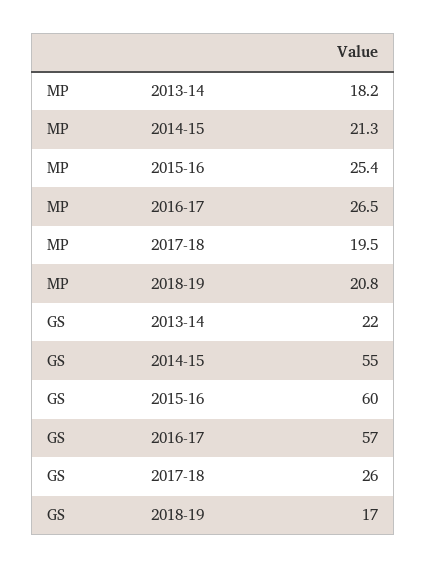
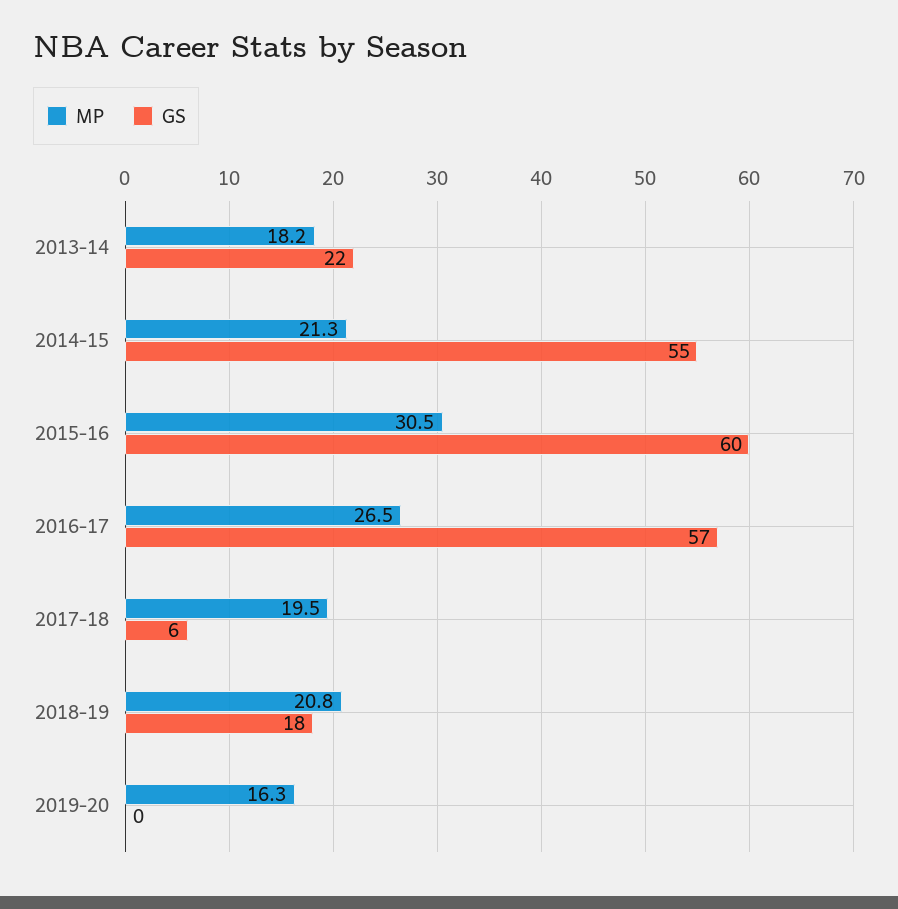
MP, 2015-16: 25.4 -> 30.5
GS, 2017-18: 26 -> 6
GS, 2018-19: 17 -> 18
MP, 2019-20: none -> 16.3
GS, 2019-20: none -> 0

